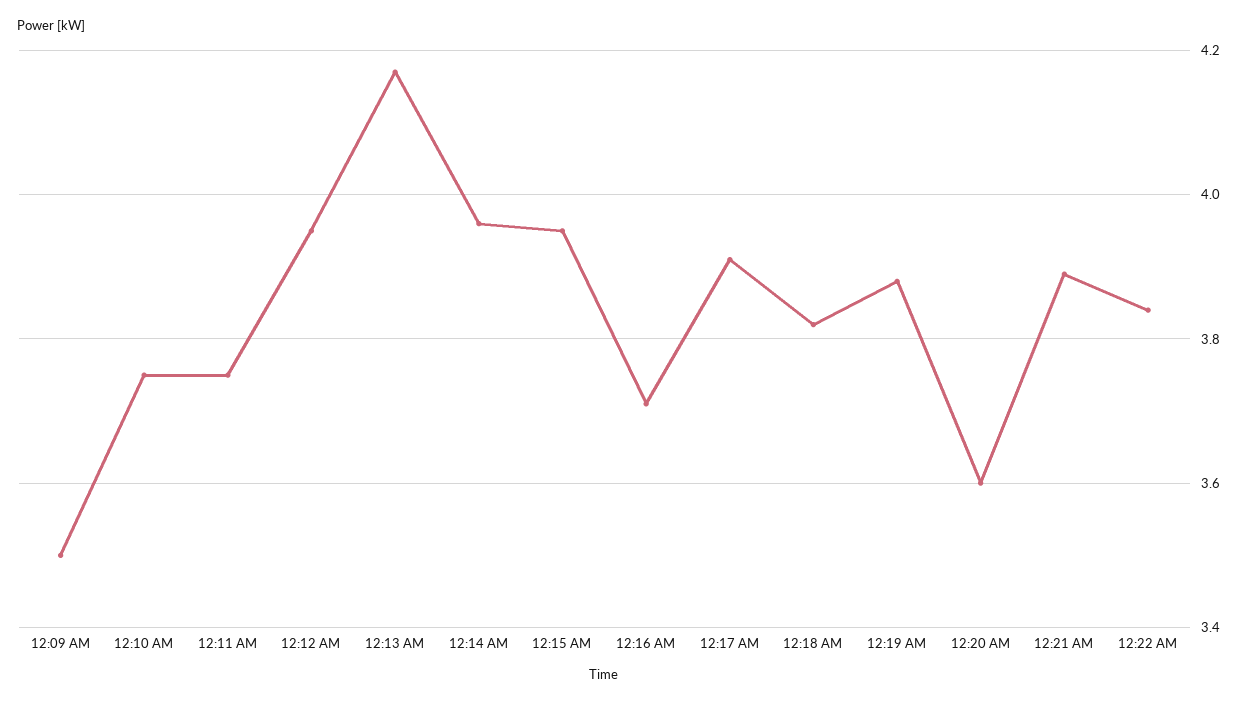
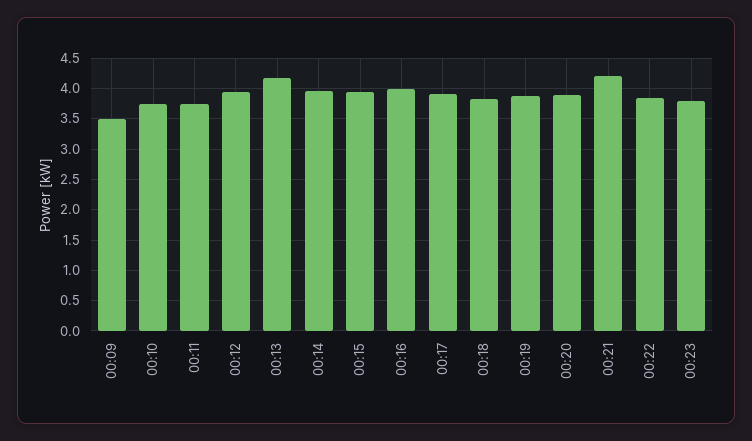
12:16 AM: 3.7 -> 4
12:20 AM: 3.6 -> 3.9
12:21 AM: 3.9 -> 4.2
00:23: none -> 3.8

